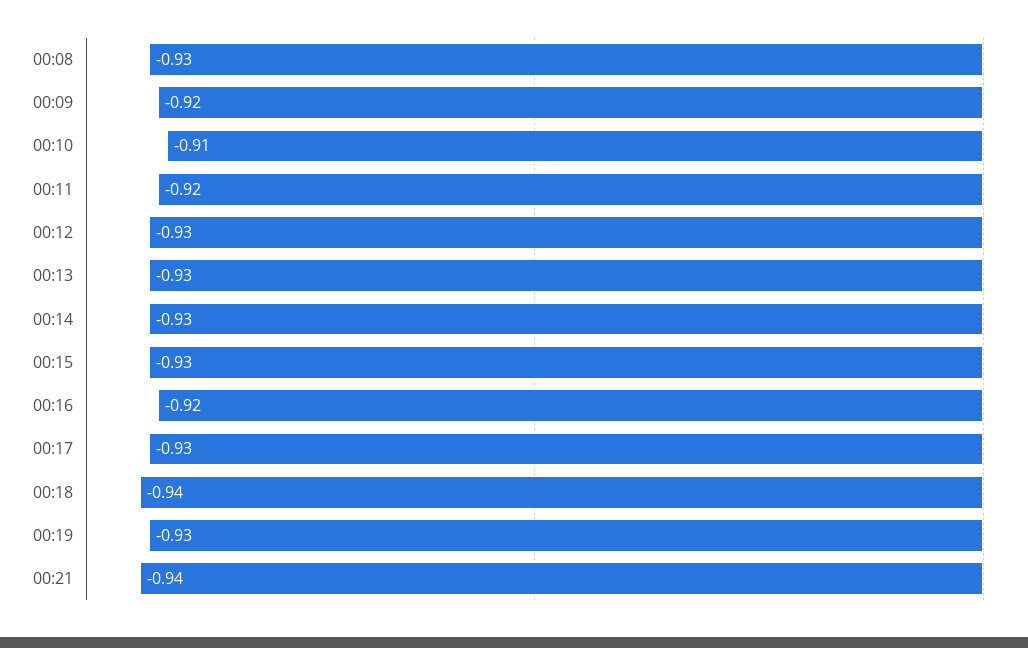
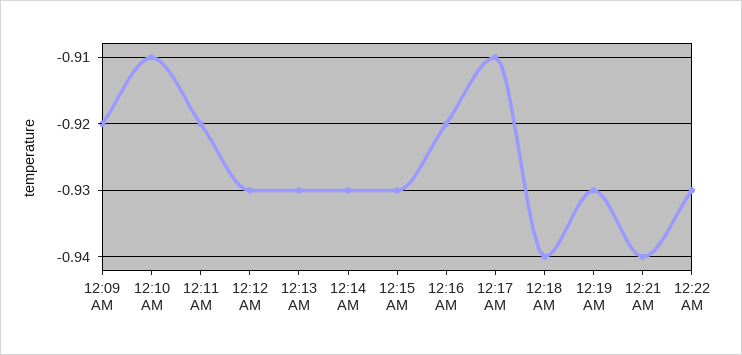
00:08: -0.93 -> none
00:17: -0.93 -> -0.91
12:22 AM: none -> -0.93

